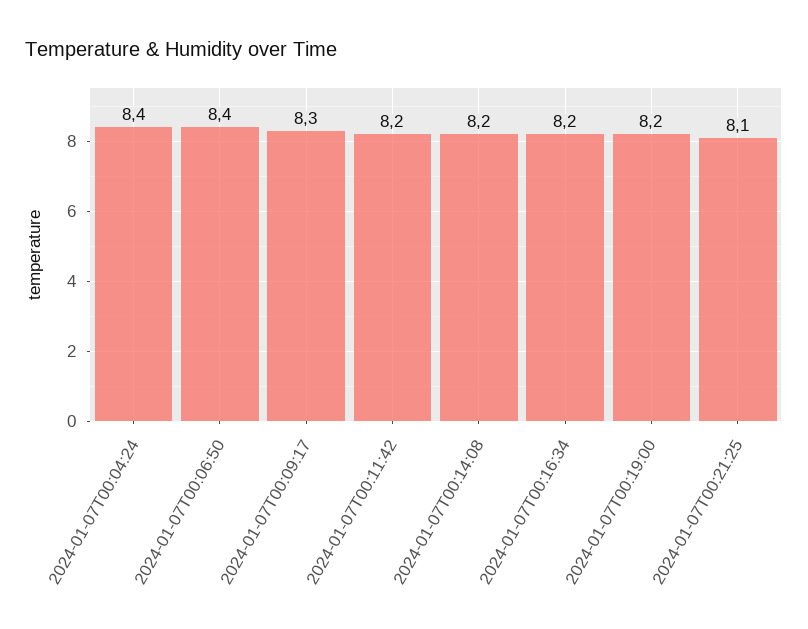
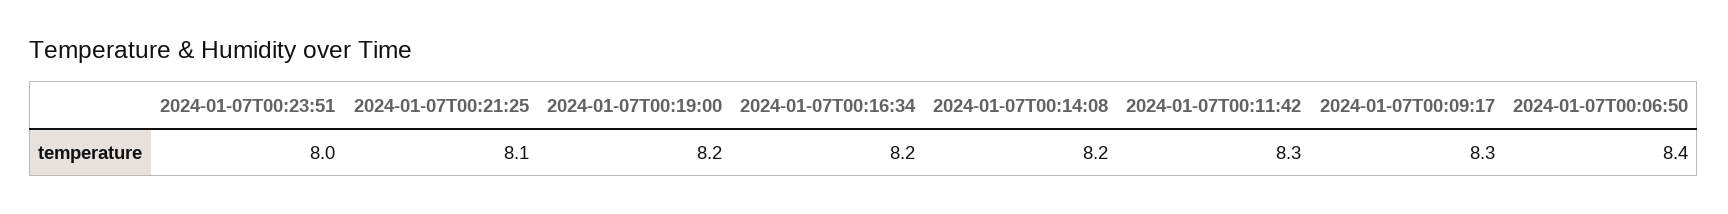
2024-01-07T00:04:24: 8.4 -> none
2024-01-07T00:11:42: 8.2 -> 8.3
2024-01-07T00:23:51: none -> 8

